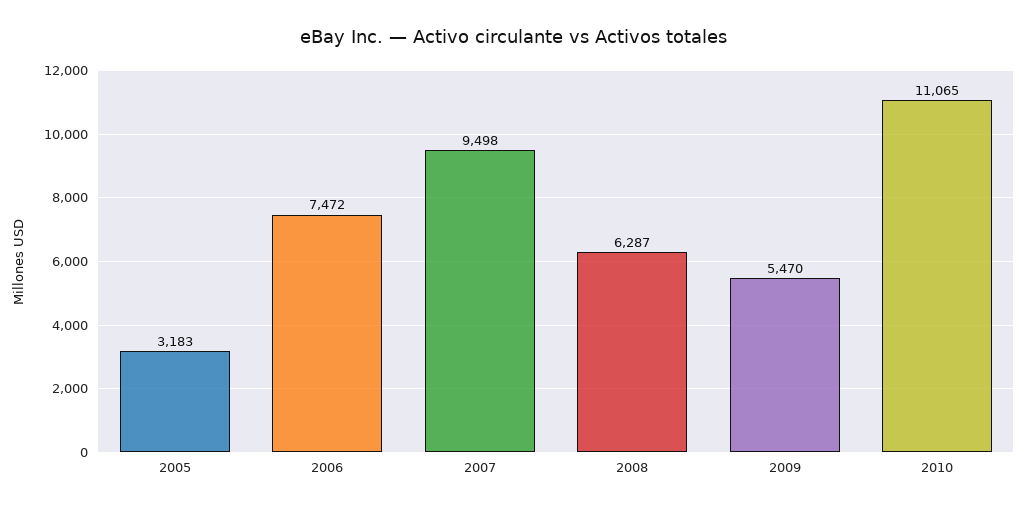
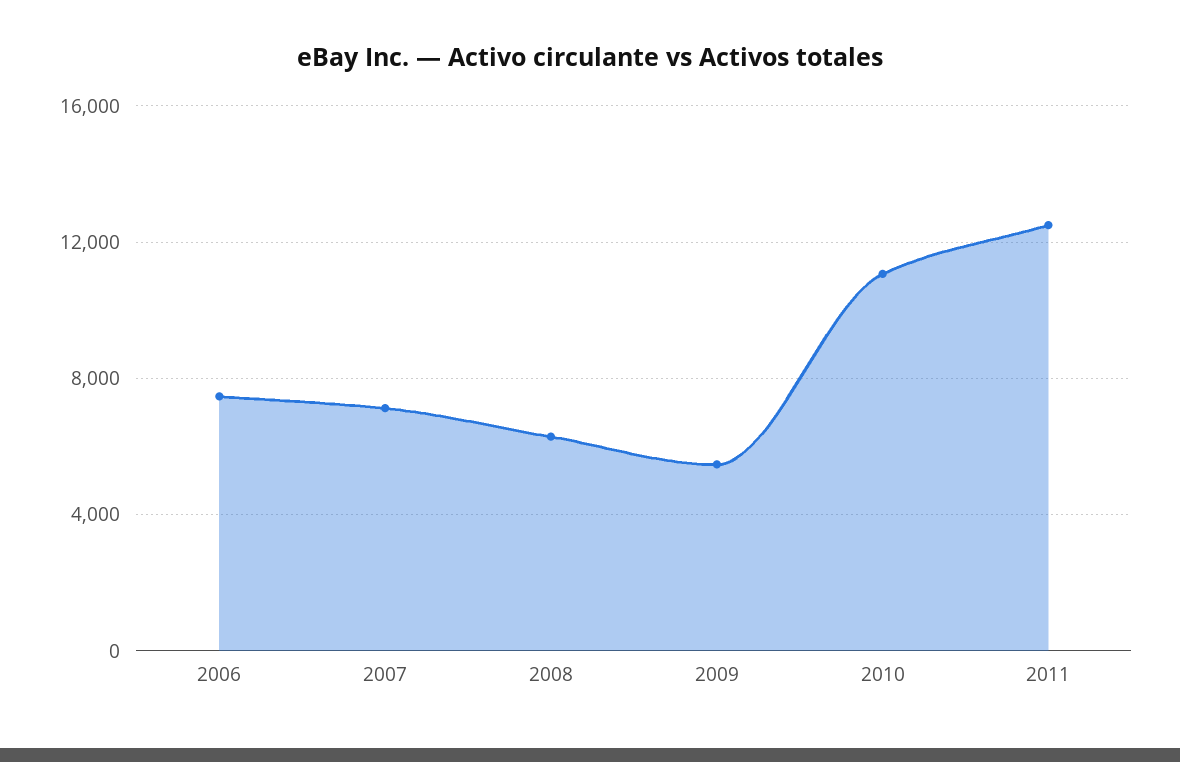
2005: 3183 -> none
2007: 9498 -> 7000
2011: none -> 12500

